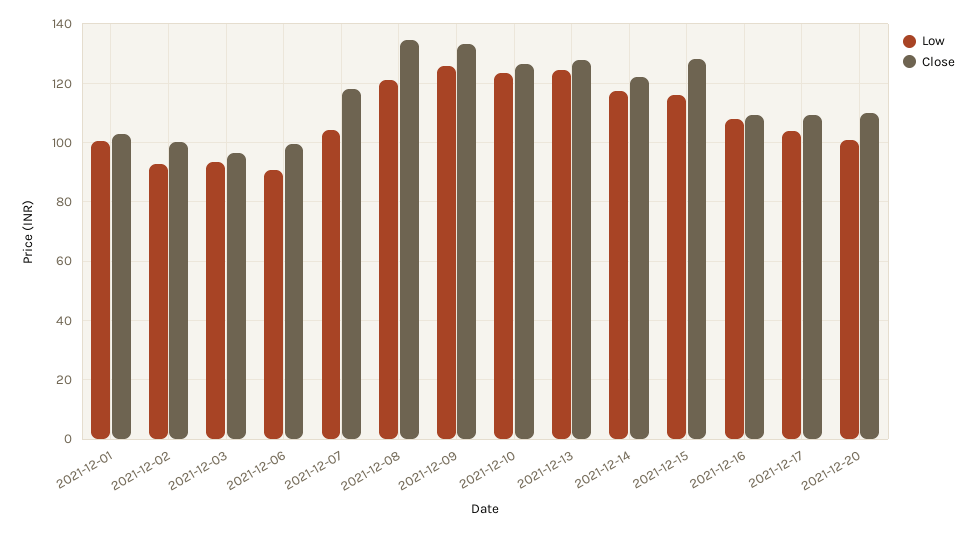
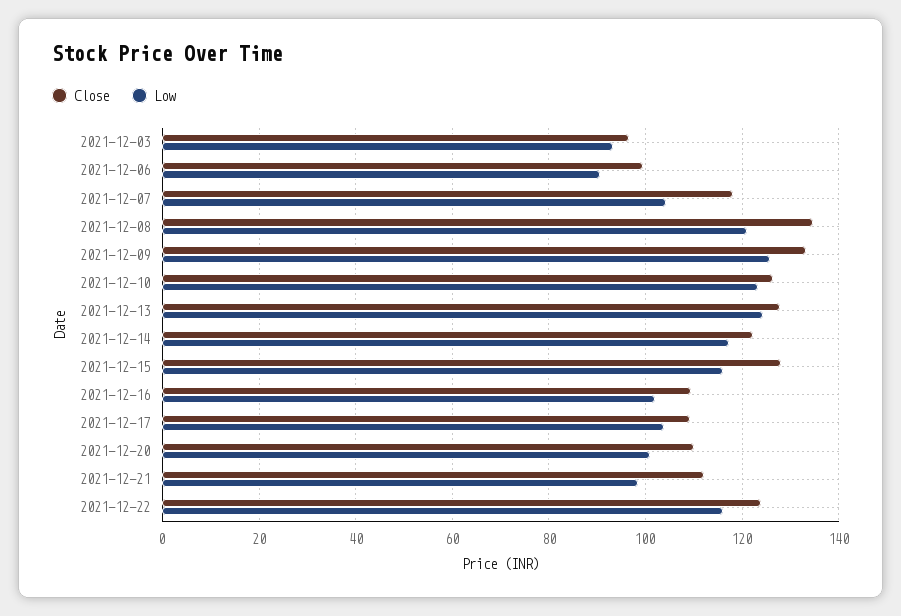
Low, 2021-12-01: 100 -> none
Close, 2021-12-01: 102.5 -> none
Low, 2021-12-02: 92.5 -> none
Close, 2021-12-02: 100 -> none
Low, 2021-12-16: 107.5 -> 102
Close, 2021-12-21: none -> 112
Low, 2021-12-21: none -> 98
Close, 2021-12-22: none -> 124
Low, 2021-12-22: none -> 116

